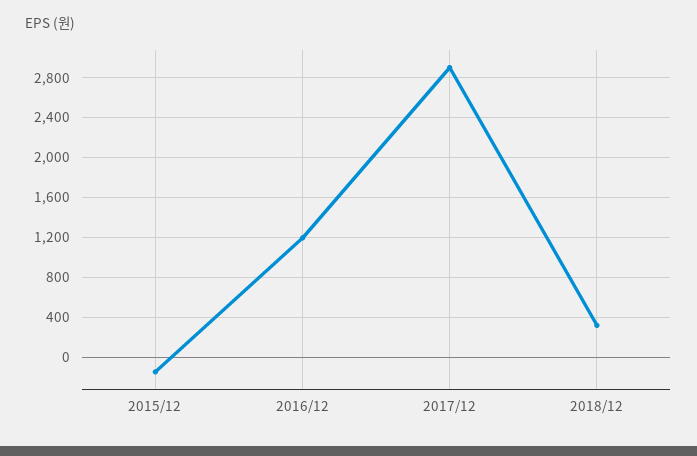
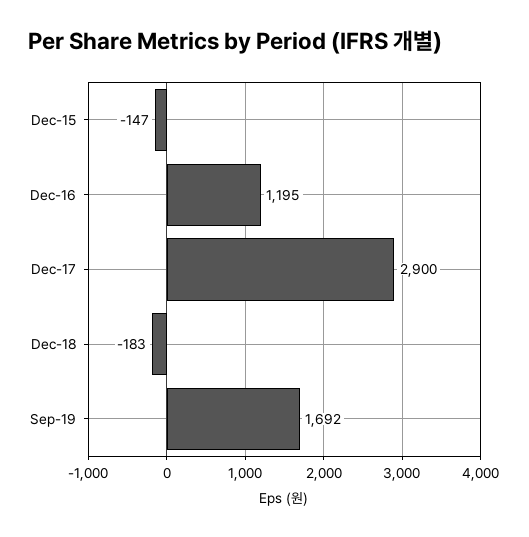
2018/12: 300 -> -183
Sep-19: none -> 1692

